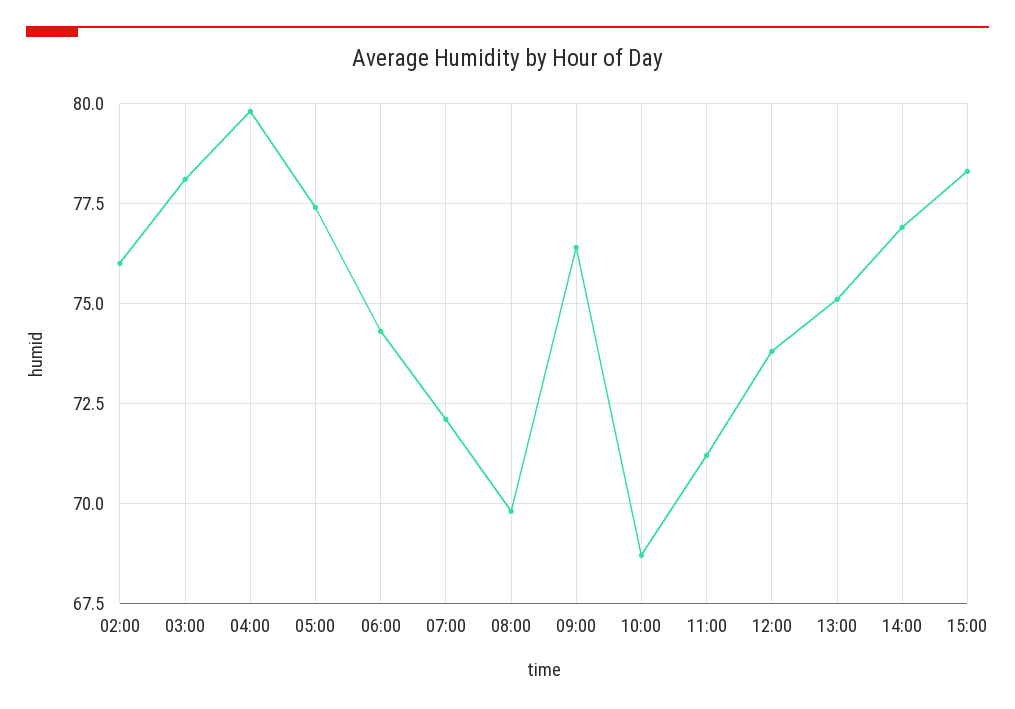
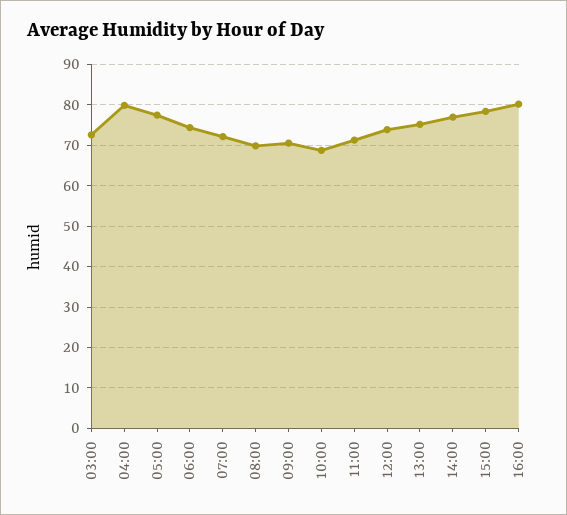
02:00: 76 -> none
03:00: 78 -> 72
09:00: 76.5 -> 70
16:00: none -> 80

